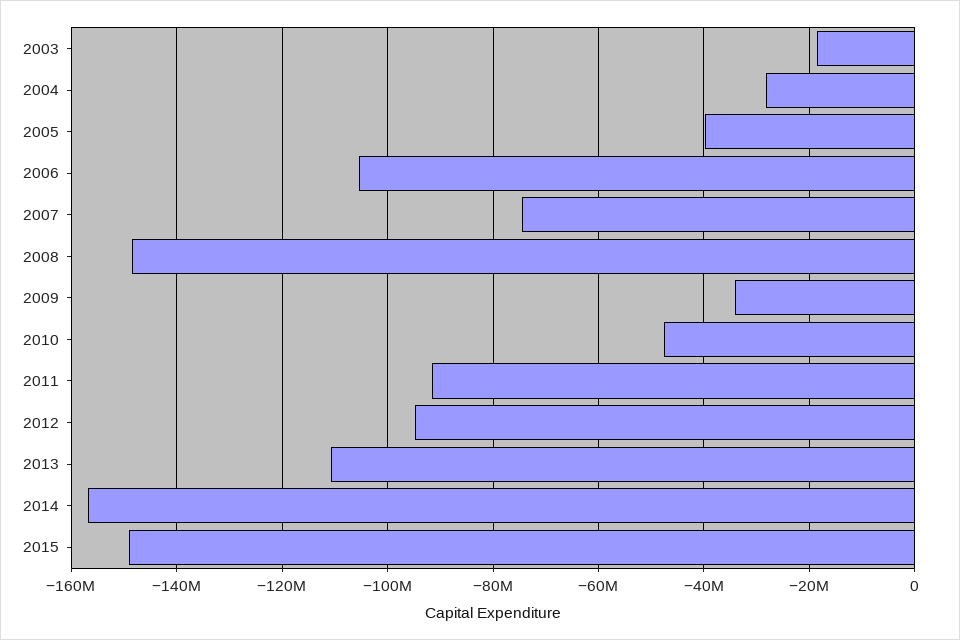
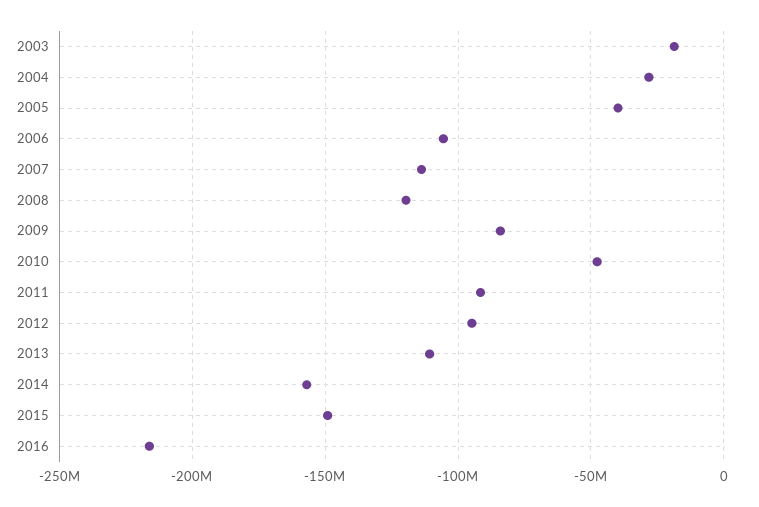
2007: -74000000 -> -115000000
2008: -148000000 -> -120000000
2009: -34000000 -> -85000000
2016: none -> -215000000

